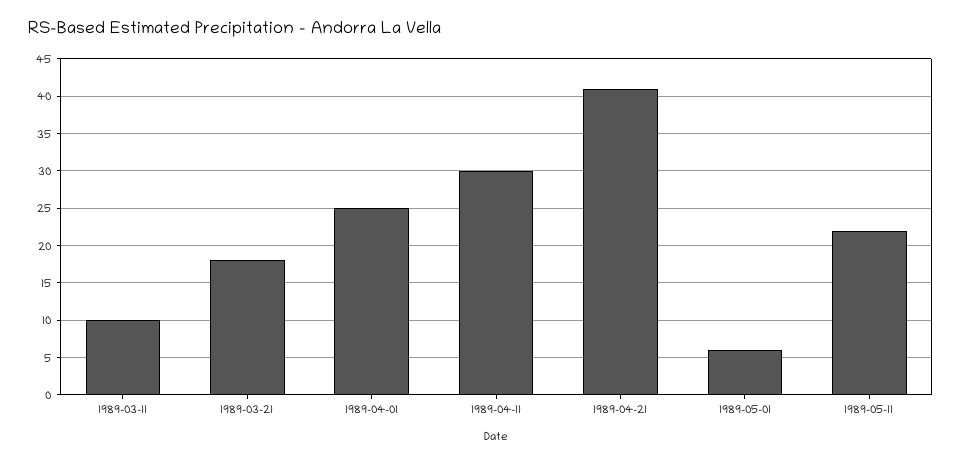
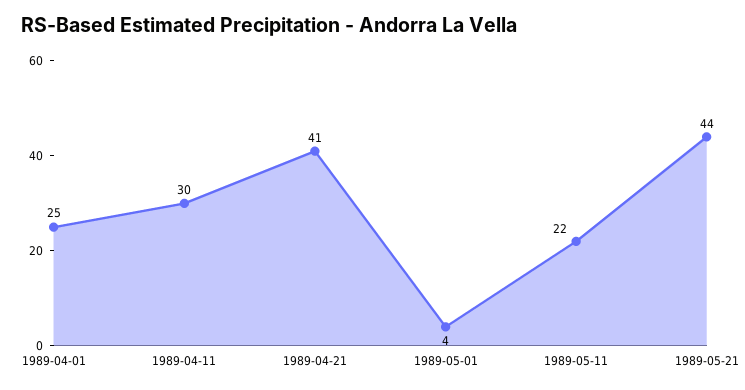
1989-03-11: 10 -> none
1989-03-21: 18 -> none
1989-05-01: 6 -> 4
1989-05-21: none -> 44

